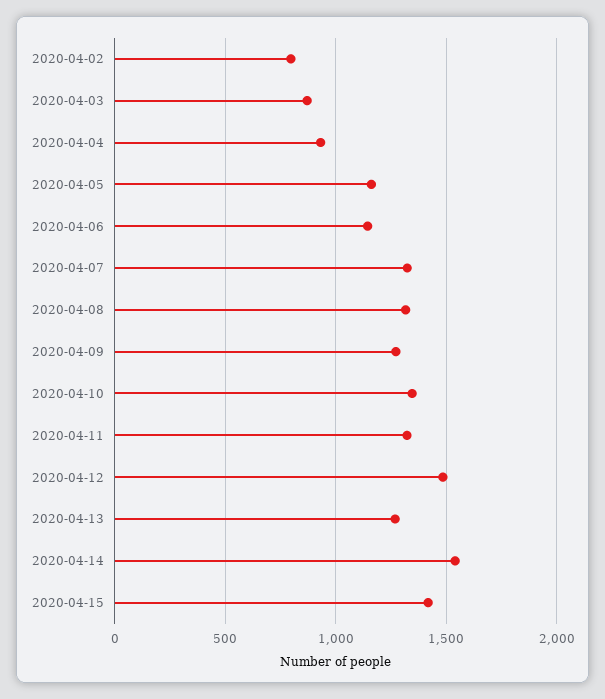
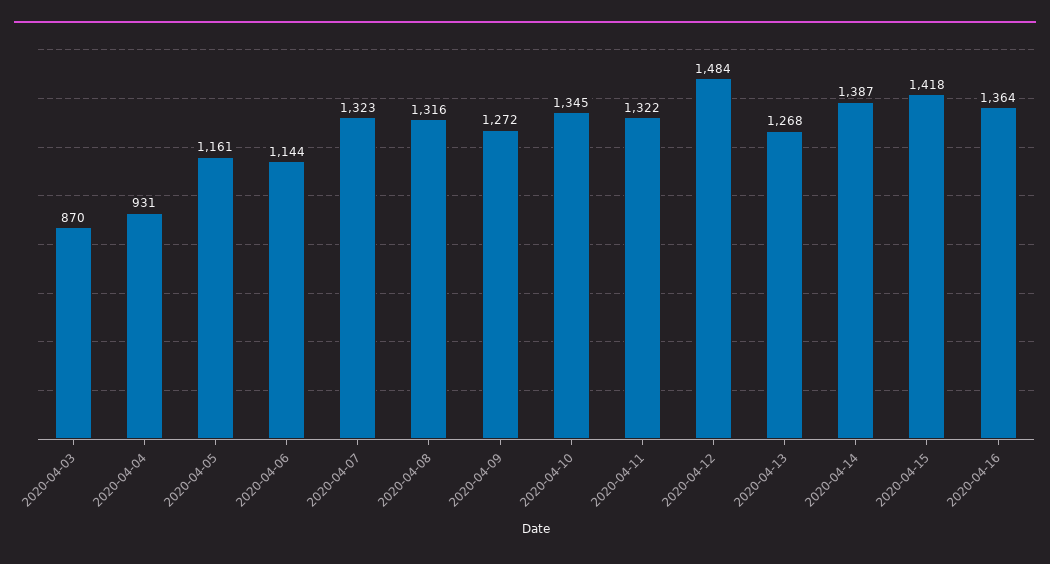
2020-04-02: 800 -> none
2020-04-14: 1550 -> 1387
2020-04-16: none -> 1364

